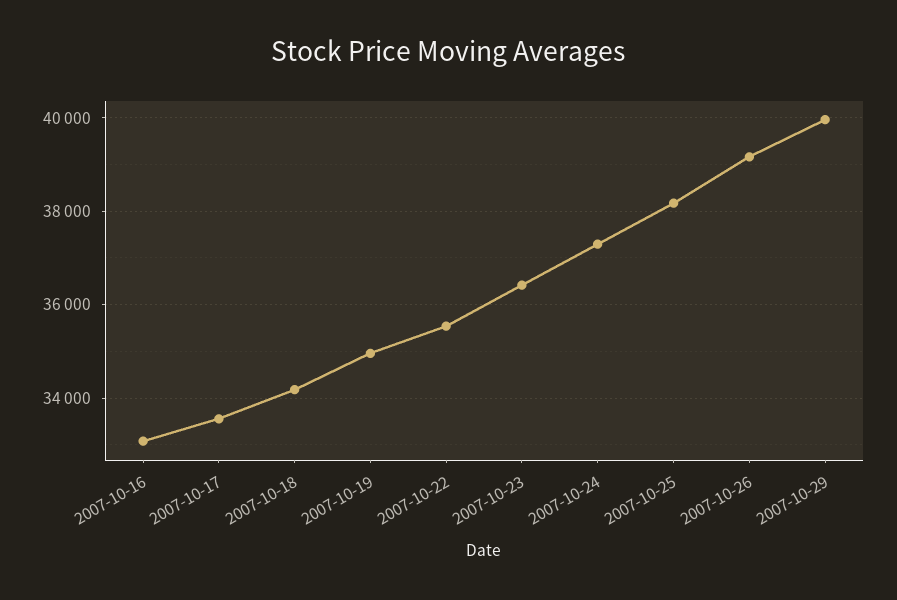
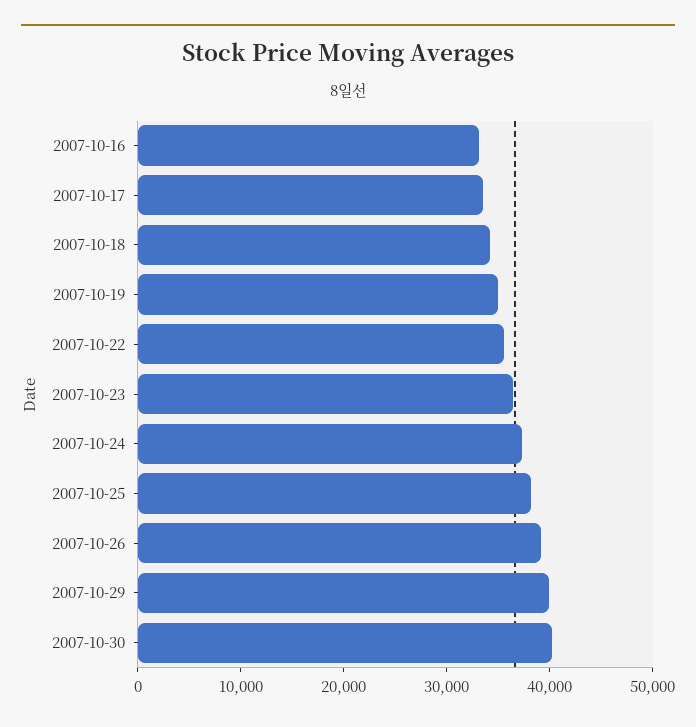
2007-10-30: none -> 40000

